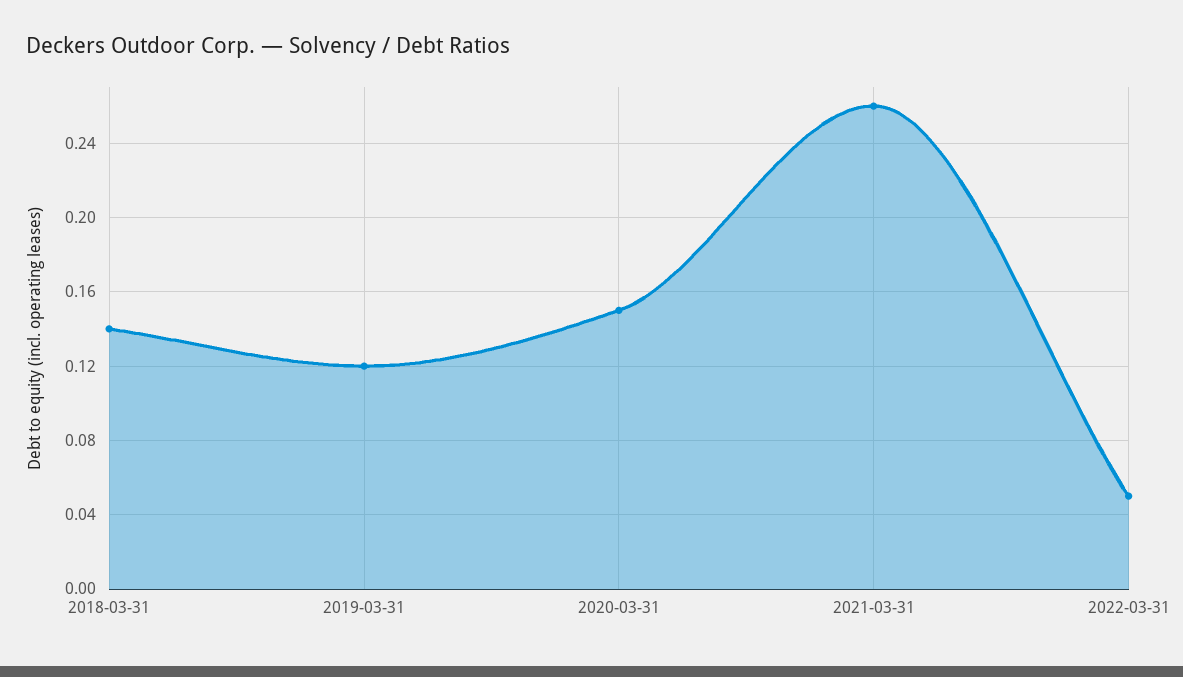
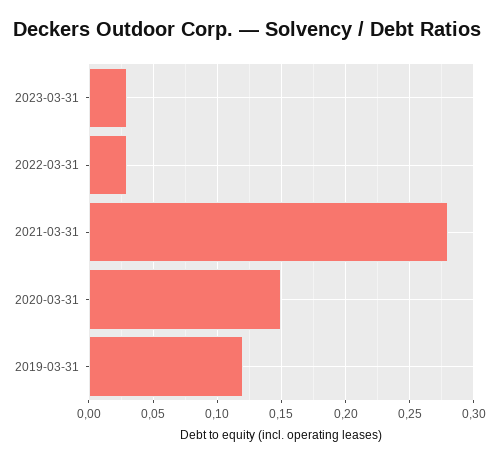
2018-03-31: 0.14 -> none
2021-03-31: 0.26 -> 0.28
2022-03-31: 0.05 -> 0.03
2023-03-31: none -> 0.03

